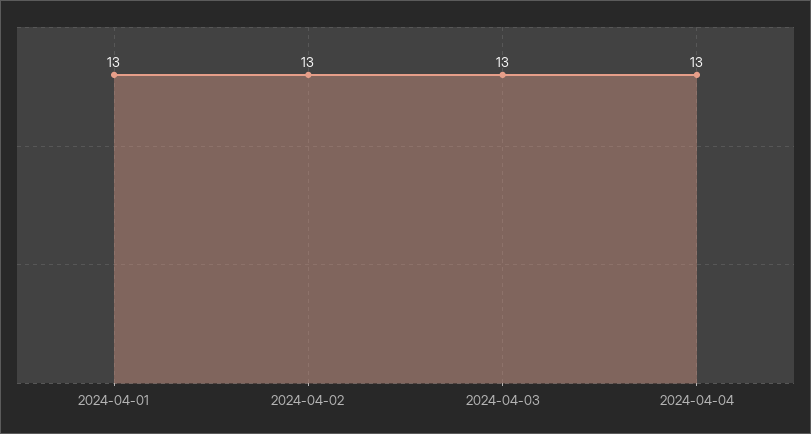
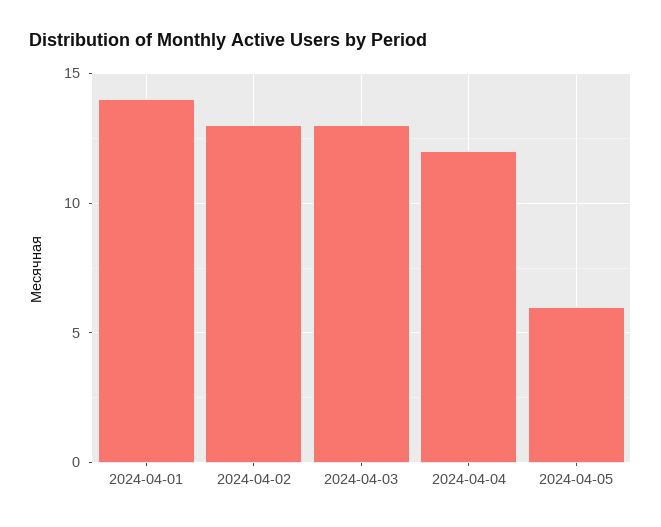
2024-04-01: 13 -> 14
2024-04-04: 13 -> 12
2024-04-05: none -> 6

